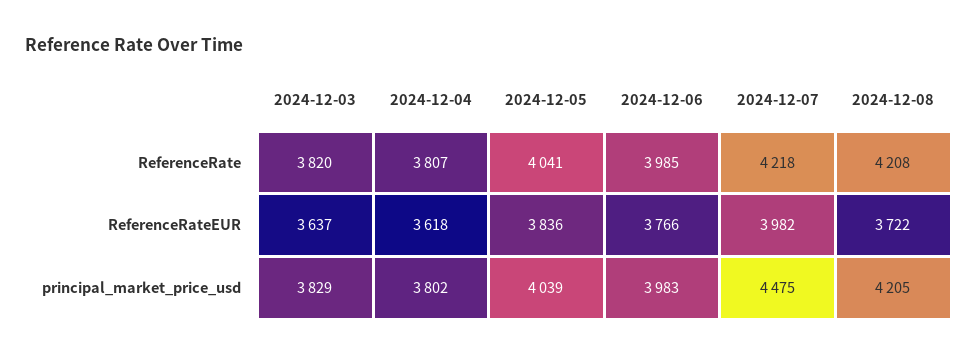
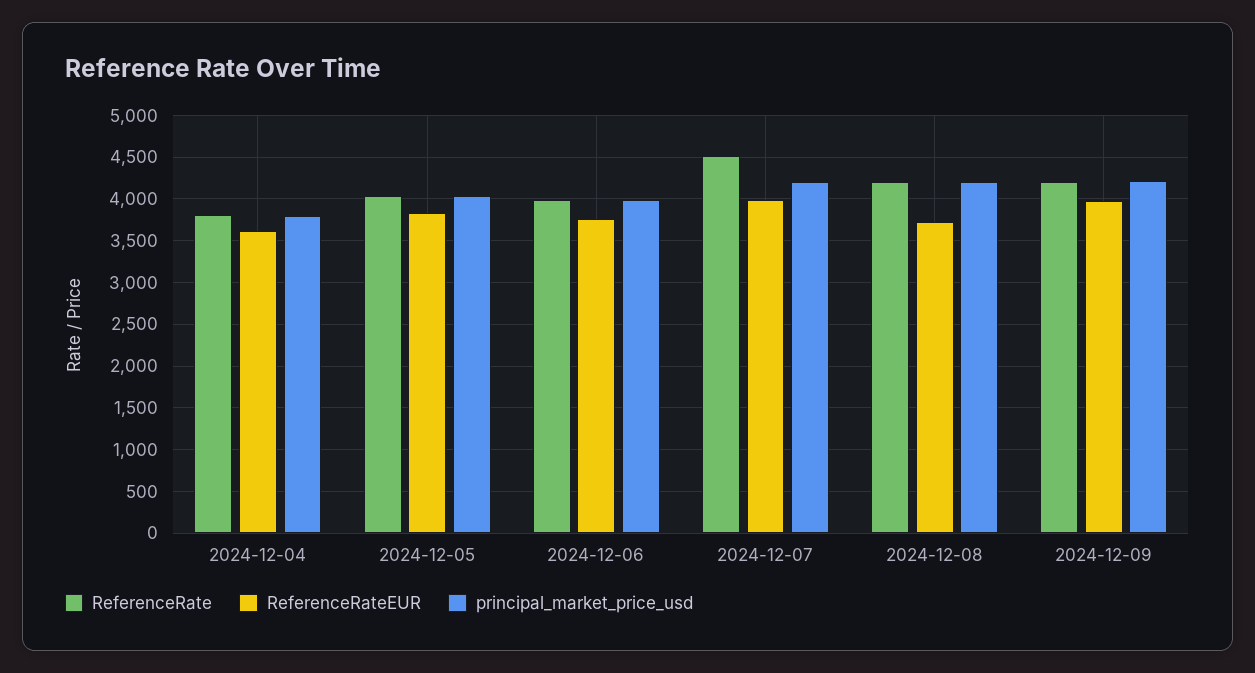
ReferenceRate, 2024-12-03: 3820 -> none
ReferenceRate, 2024-12-07: 4218 -> 4500
ReferenceRateEUR, 2024-12-03: 3637 -> none
principal_market_price_usd, 2024-12-03: 3829 -> none
principal_market_price_usd, 2024-12-07: 4475 -> 4200
ReferenceRate, 2024-12-09: none -> 4200
ReferenceRateEUR, 2024-12-09: none -> 4000
principal_market_price_usd, 2024-12-09: none -> 4200

